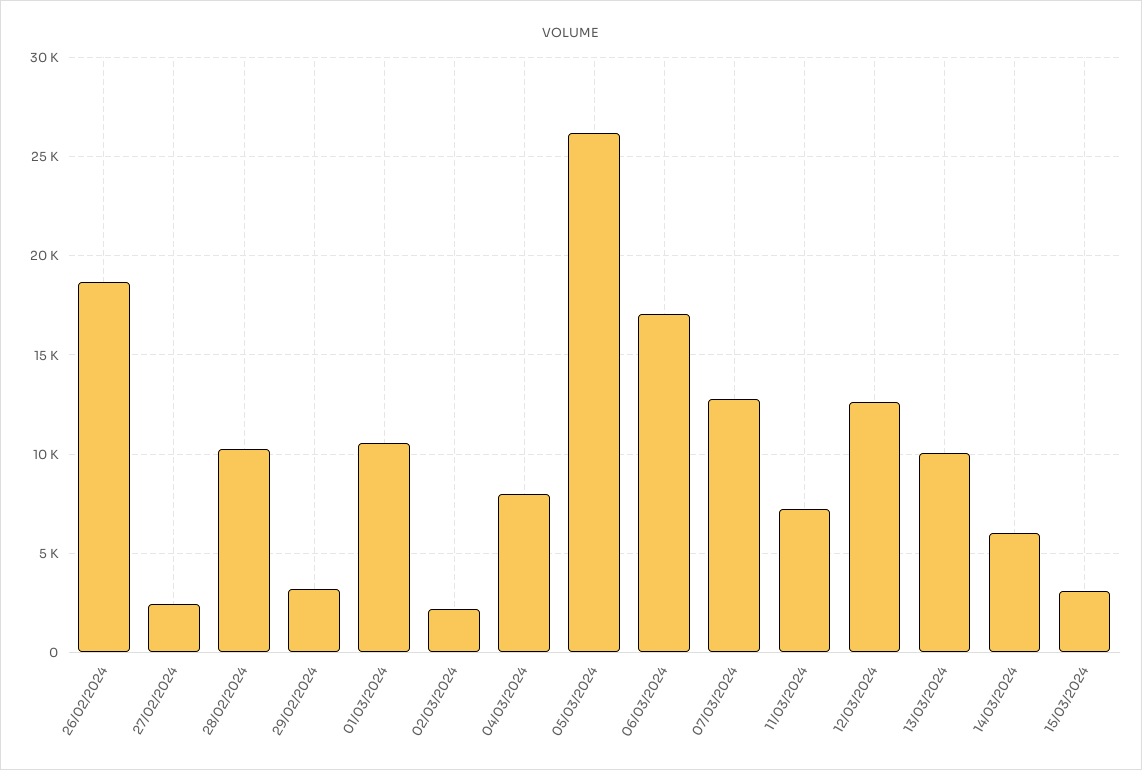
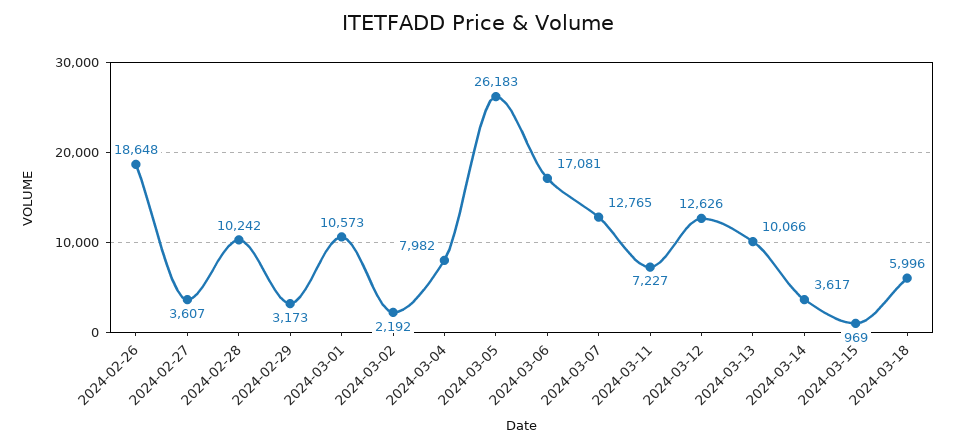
27/02/2024: 2500 -> 3607
14/03/2024: 6000 -> 3617
15/03/2024: 3000 -> 969
2024-03-18: none -> 5996

